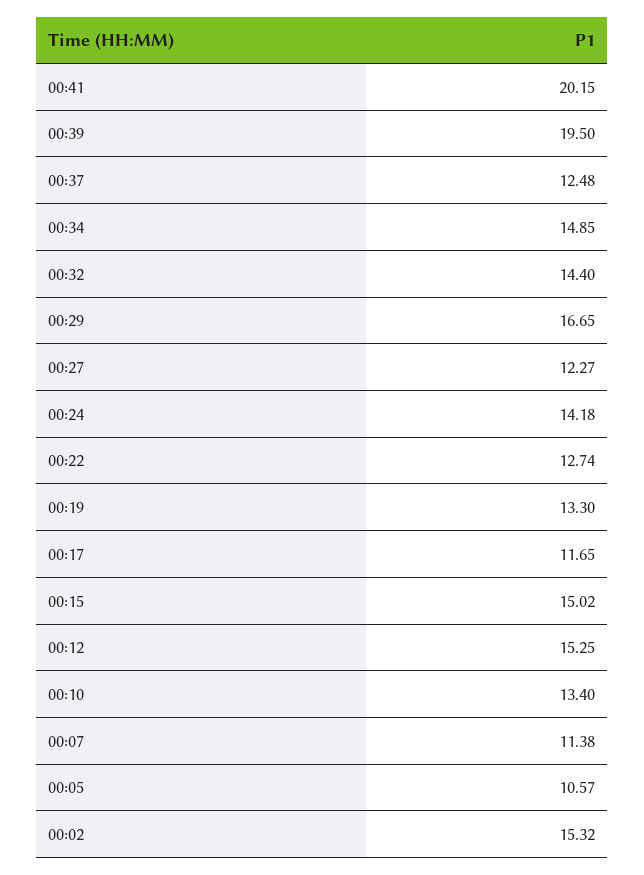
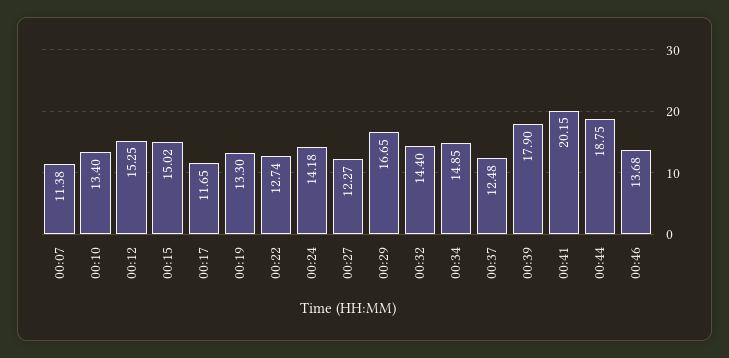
00:39: 19.5 -> 17.9
00:05: 10.57 -> none
00:02: 15.32 -> none
00:44: none -> 18.75
00:46: none -> 13.68

